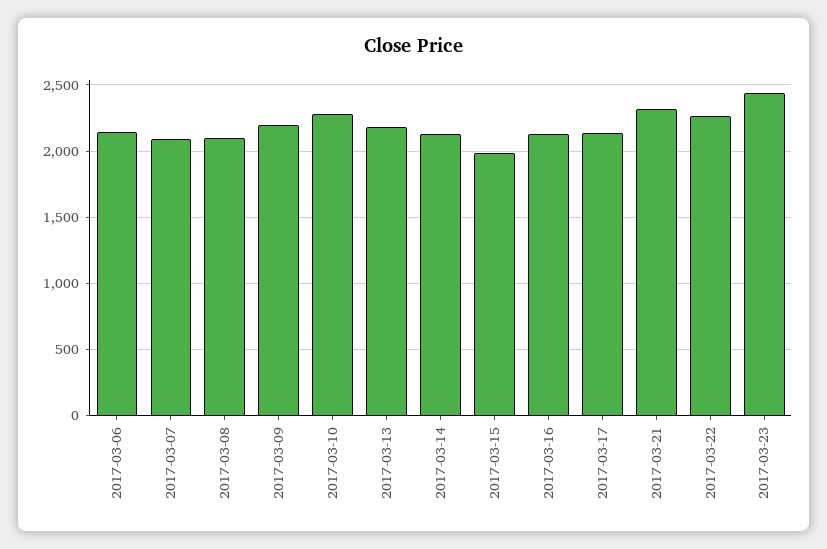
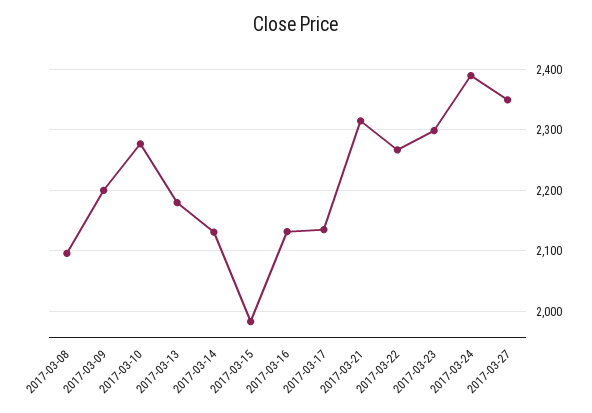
2017-03-06: 2150 -> none
2017-03-07: 2100 -> none
2017-03-23: 2450 -> 2300
2017-03-24: none -> 2390
2017-03-27: none -> 2350

